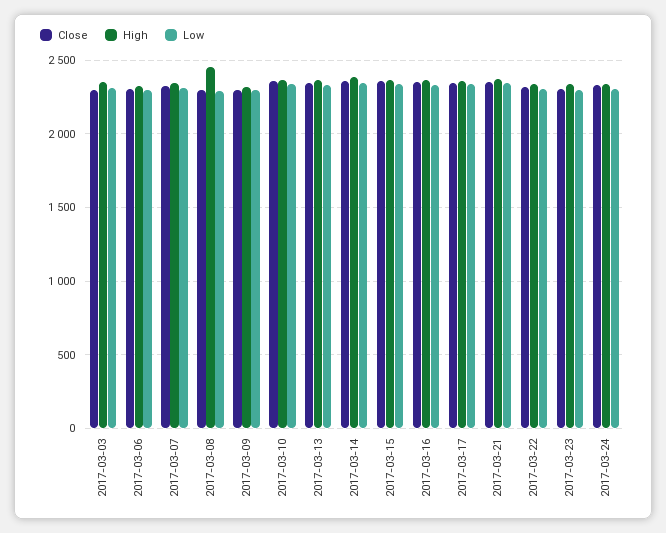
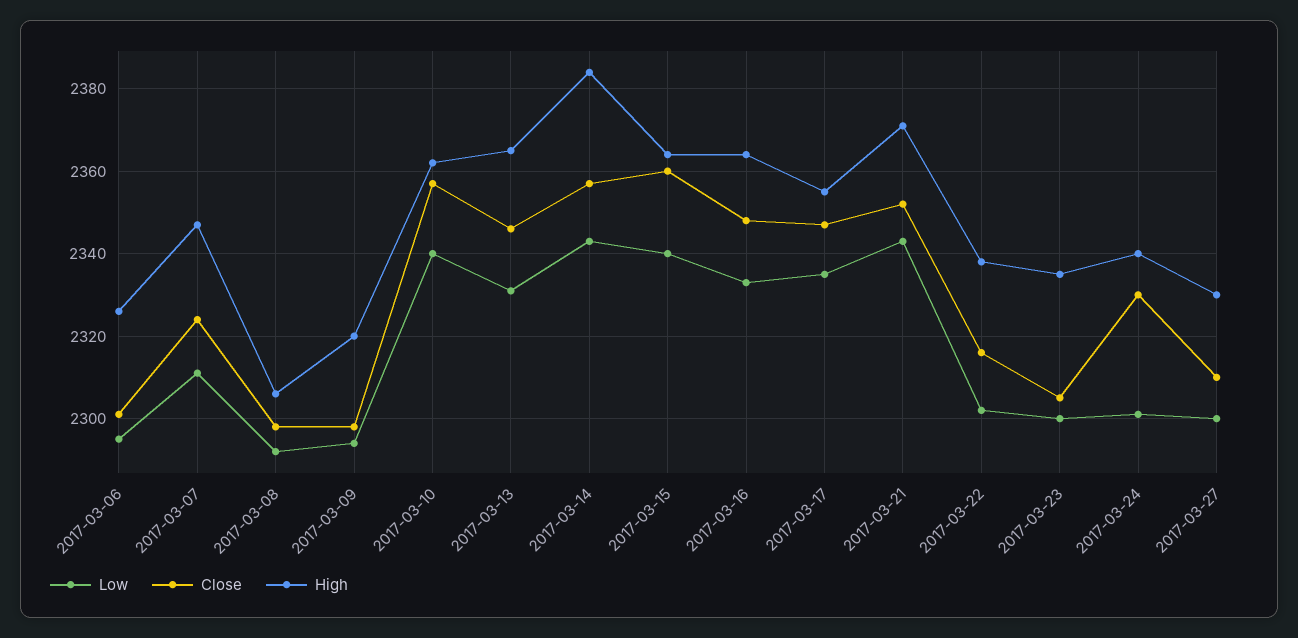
Close, 2017-03-03: 2300 -> none
High, 2017-03-03: 2350 -> none
Low, 2017-03-03: 2300 -> none
High, 2017-03-08: 2450 -> 2305
Low, 2017-03-27: none -> 2300
Close, 2017-03-27: none -> 2310
High, 2017-03-27: none -> 2330

